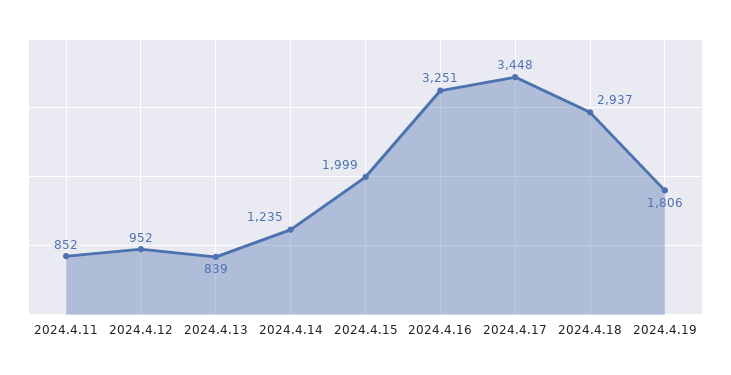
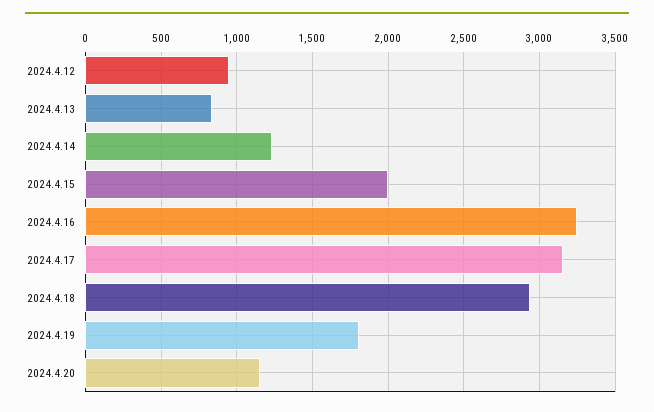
2024.4.11: 852 -> none
2024.4.17: 3448 -> 3150
2024.4.20: none -> 1150

